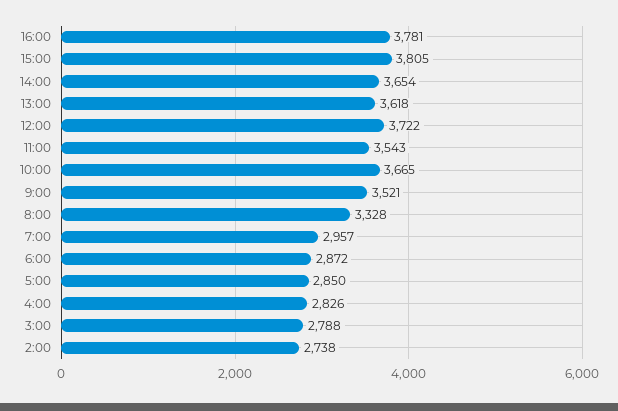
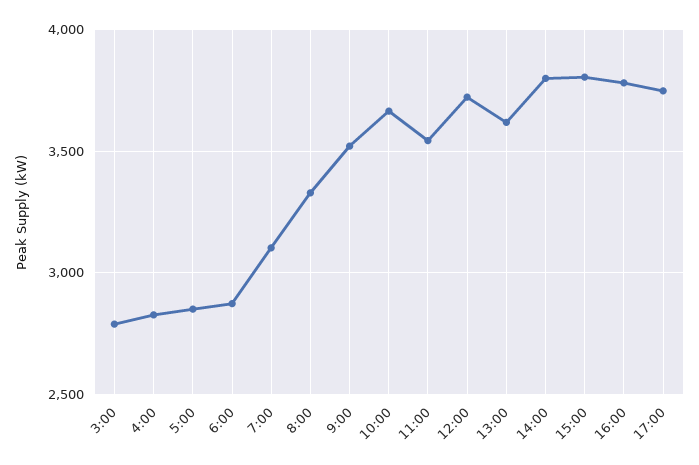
14:00: 3654 -> 3800
7:00: 2957 -> 3100
2:00: 2738 -> none
17:00: none -> 3750

